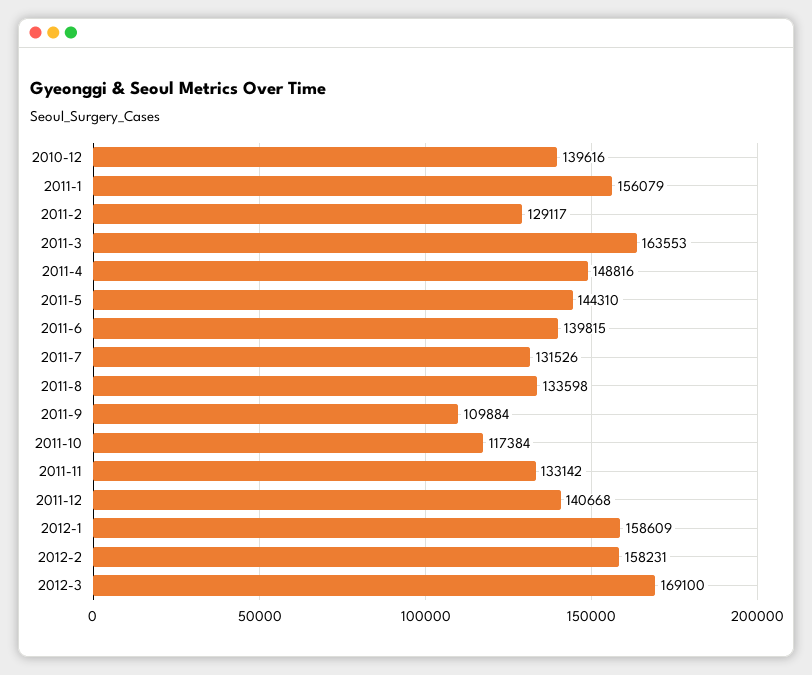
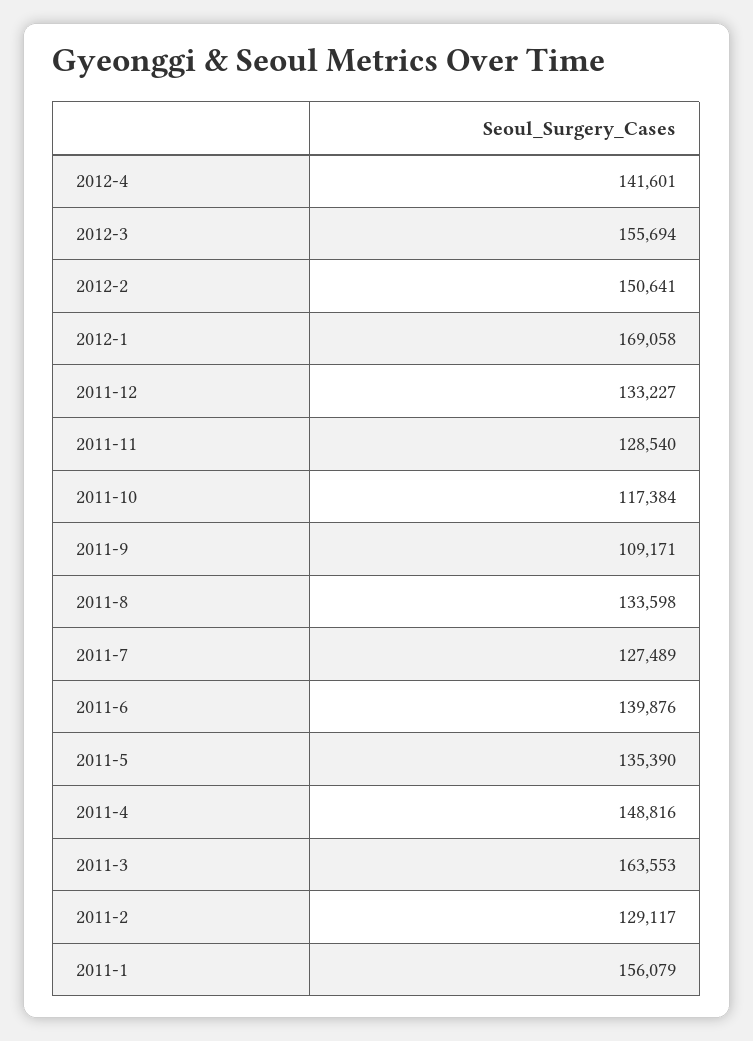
2010-12: 139616 -> none
2011-5: 144310 -> 135390
2011-6: 139815 -> 139876
2011-7: 131526 -> 127489
2011-9: 109884 -> 109171
2011-11: 133142 -> 128540
2011-12: 140668 -> 133227
2012-1: 158609 -> 169058
2012-2: 158231 -> 150641
2012-3: 169100 -> 155694
2012-4: none -> 141601

